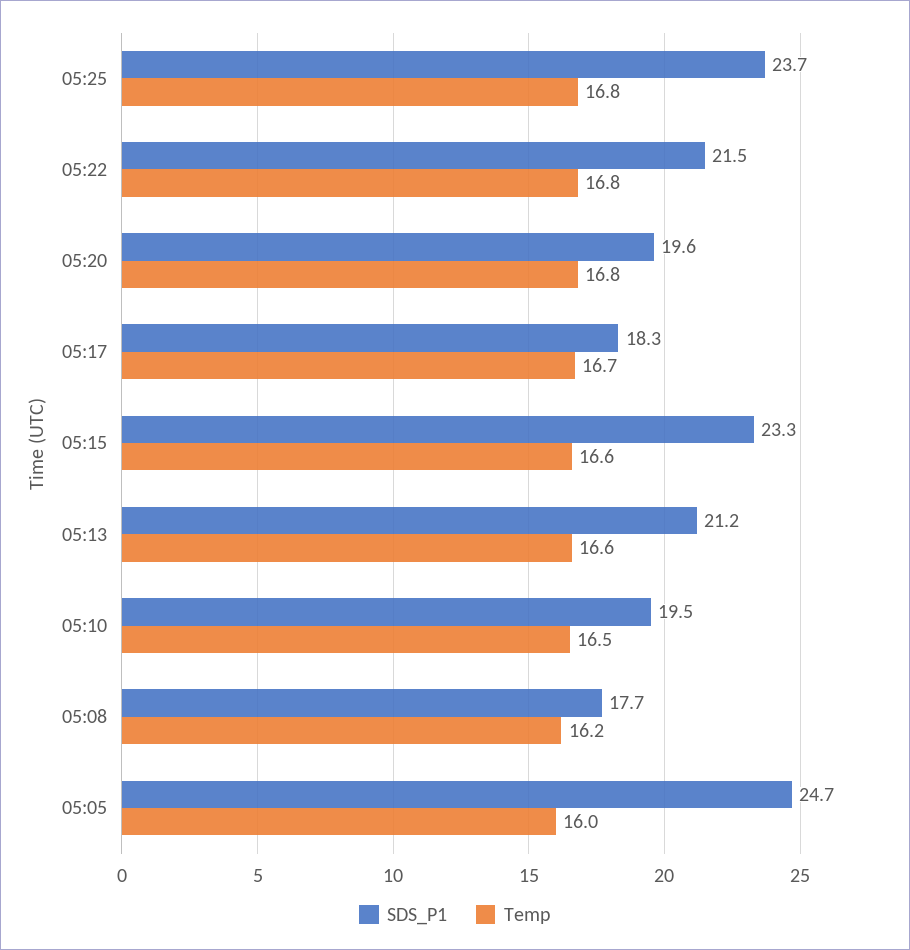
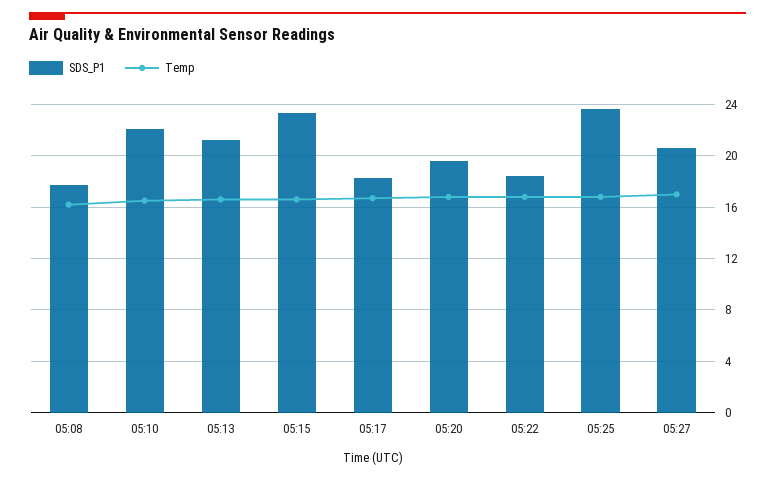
SDS_P1, 05:22: 21.5 -> 18.5
SDS_P1, 05:10: 19.5 -> 22
SDS_P1, 05:05: 24.7 -> none
Temp, 05:05: 16 -> none
SDS_P1, 05:27: none -> 20.5
Temp, 05:27: none -> 17

